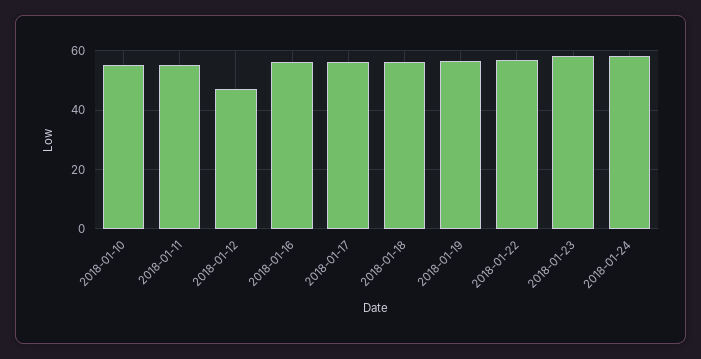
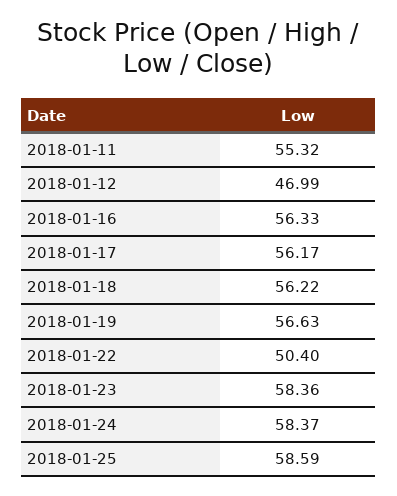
2018-01-10: 55 -> none
2018-01-22: 57.5 -> 50.4
2018-01-25: none -> 58.59

